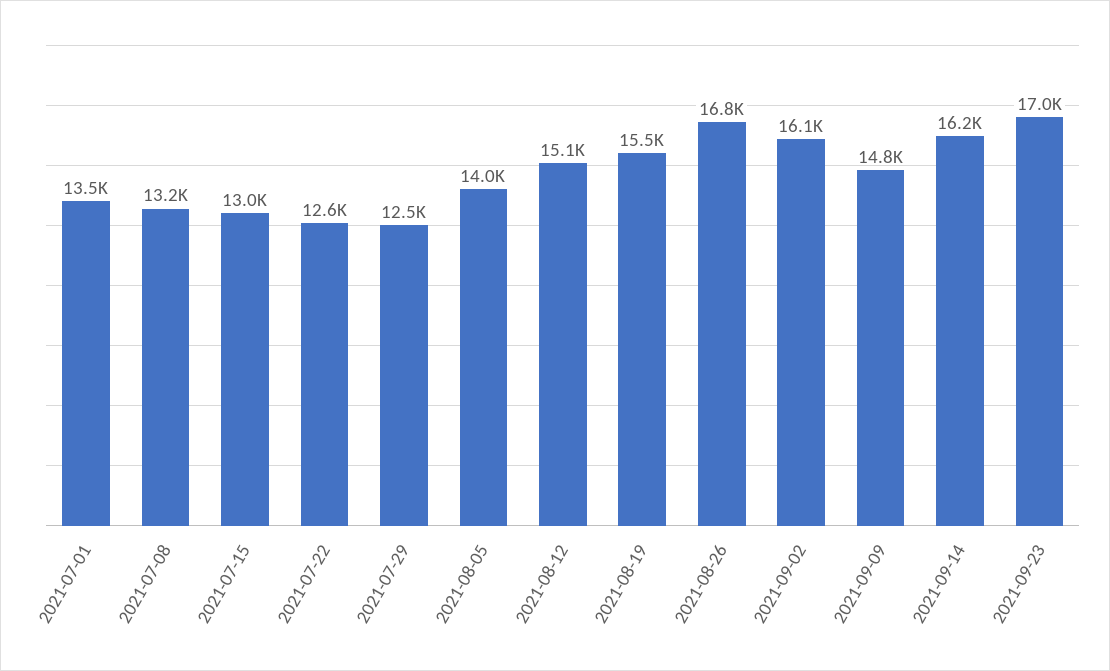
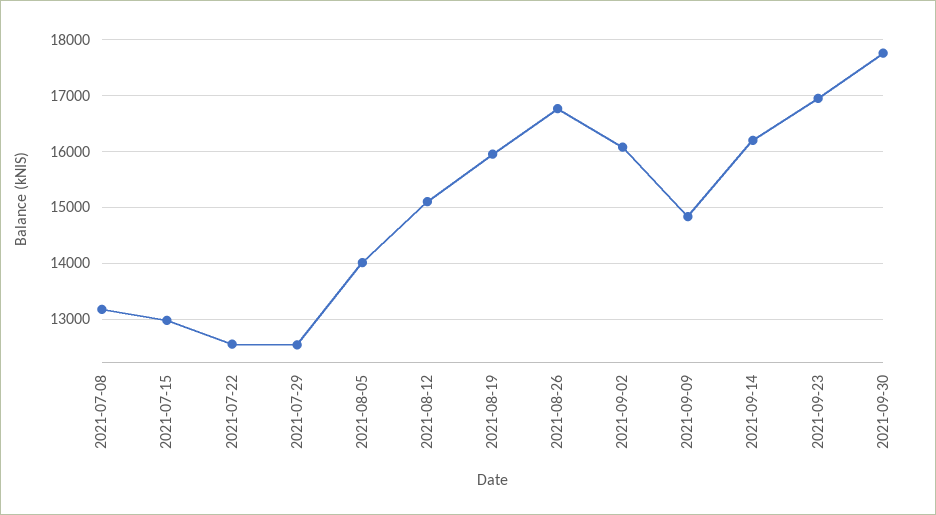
2021-07-01: 13500 -> none
2021-08-19: 15500 -> 16000
2021-09-30: none -> 17800

